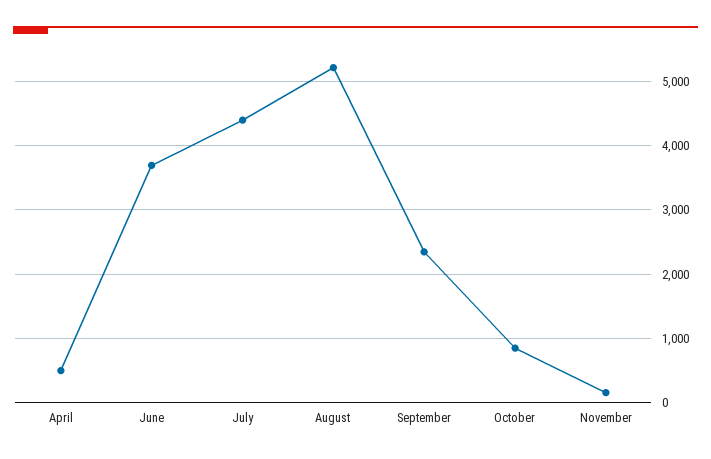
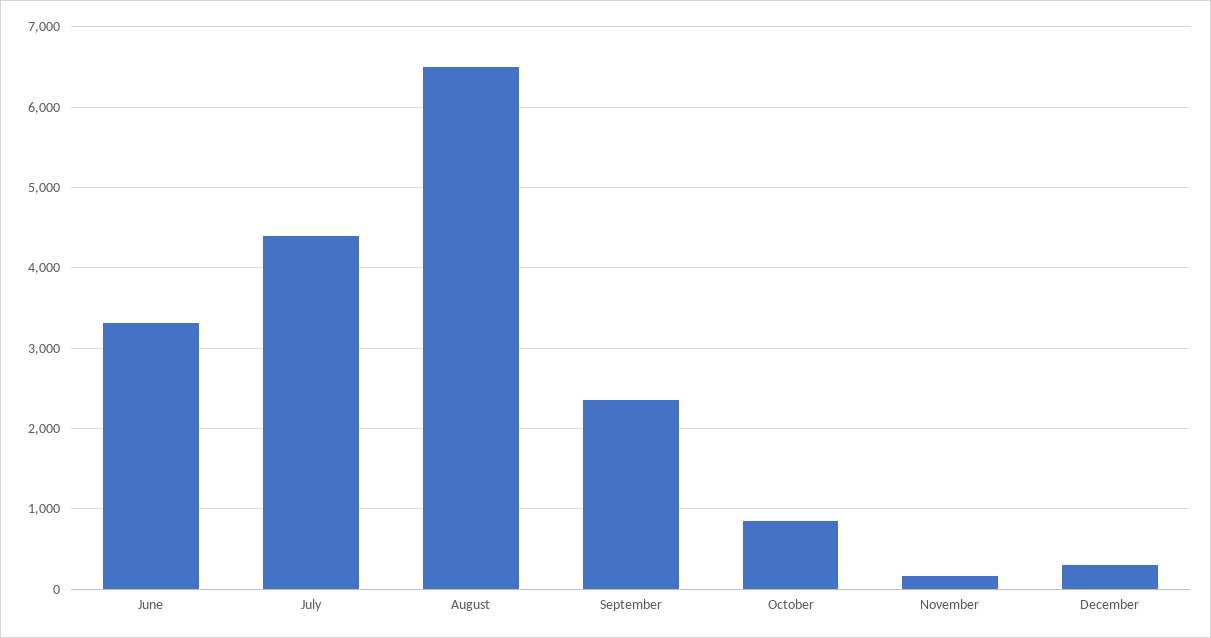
April: 500 -> none
June: 3700 -> 3300
August: 5200 -> 6500
December: none -> 300

